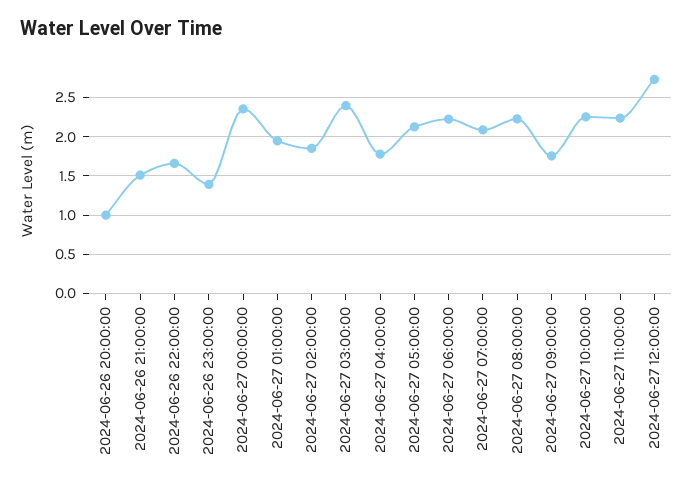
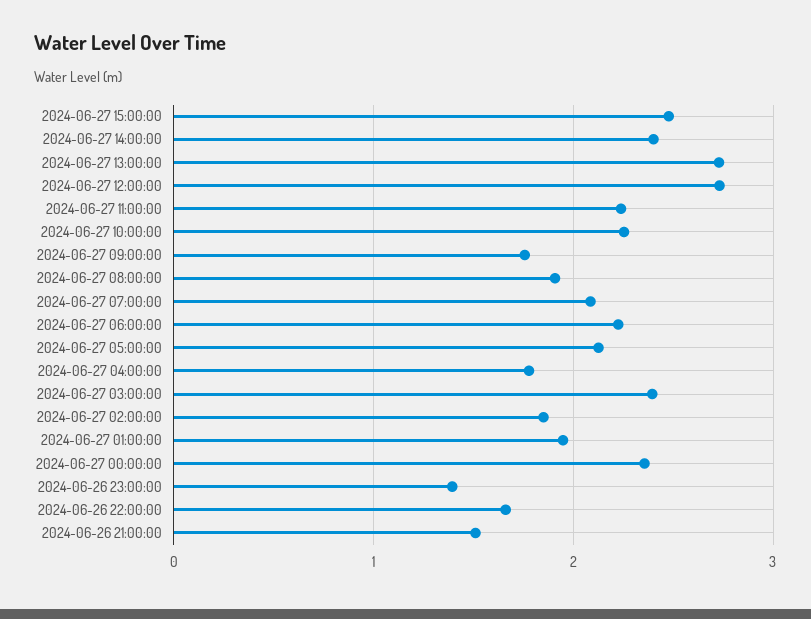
2024-06-26 20:00:00: 1 -> none
2024-06-27 08:00:00: 2.2 -> 1.9
2024-06-27 15:00:00: none -> 2.5
2024-06-27 14:00:00: none -> 2.4
2024-06-27 13:00:00: none -> 2.7

